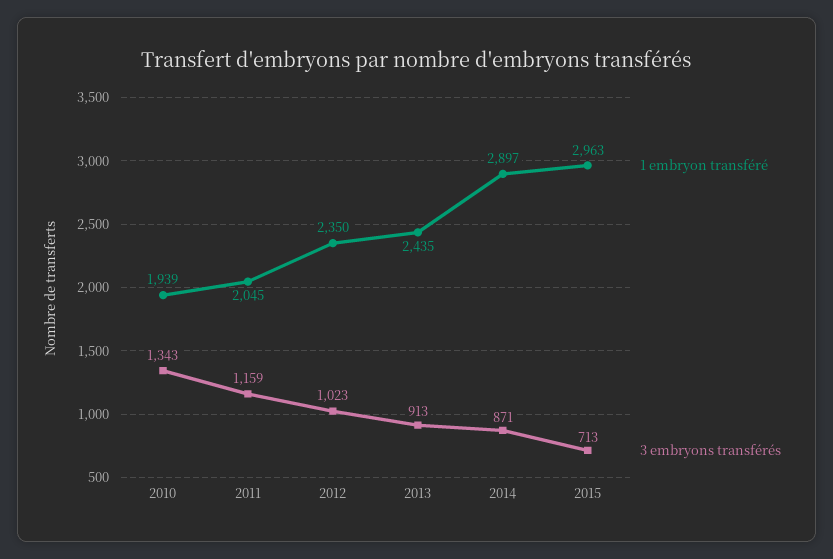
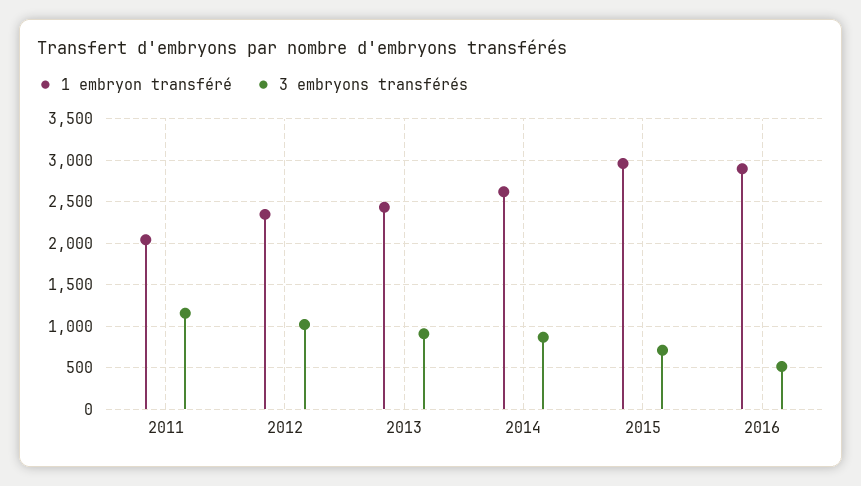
1 embryon transféré, 2010: 1939 -> none
3 embryons transférés, 2010: 1343 -> none
1 embryon transféré, 2014: 2897 -> 2600
1 embryon transféré, 2016: none -> 2900
3 embryons transférés, 2016: none -> 500

